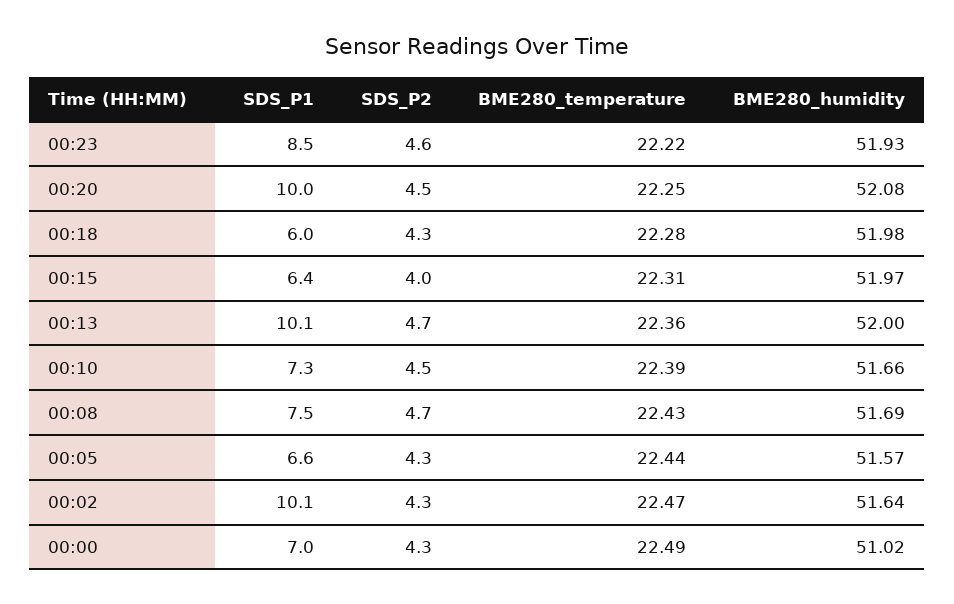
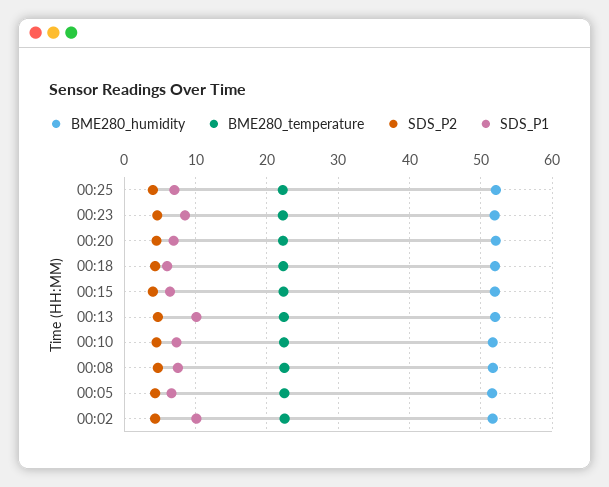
SDS_P1, 00:20: 10 -> 7
SDS_P1, 00:00: 7 -> none
SDS_P2, 00:00: 4.3 -> none
BME280_temperature, 00:00: 22.49 -> none
BME280_humidity, 00:00: 51.02 -> none
BME280_humidity, 00:25: none -> 52
BME280_temperature, 00:25: none -> 22
SDS_P2, 00:25: none -> 4
SDS_P1, 00:25: none -> 7

